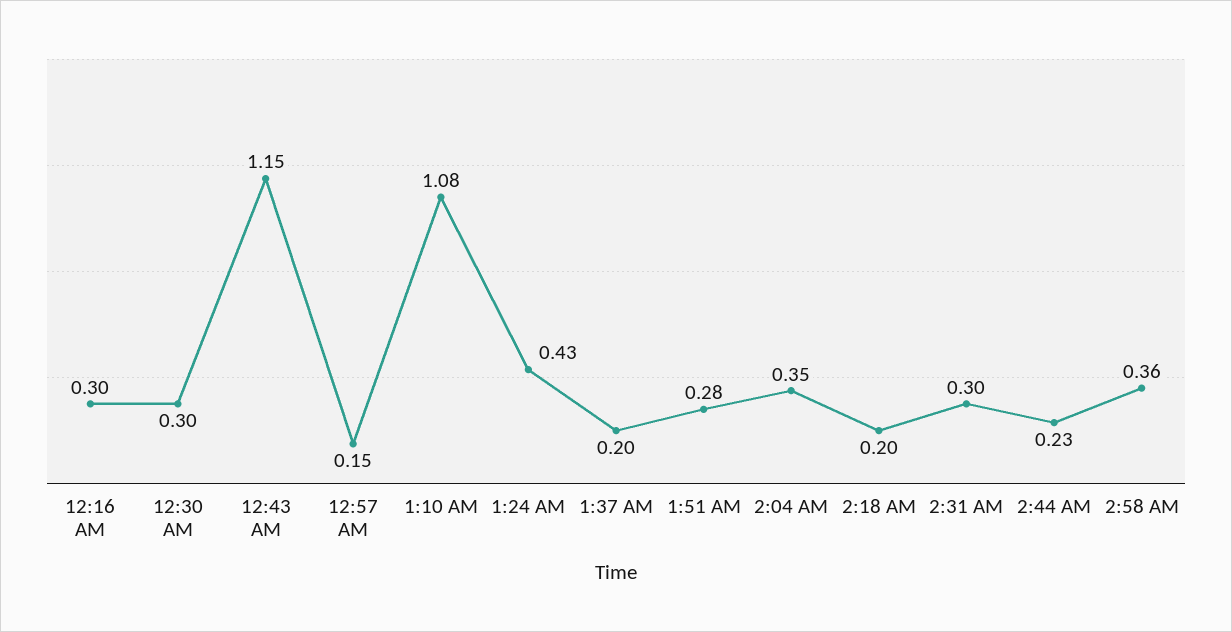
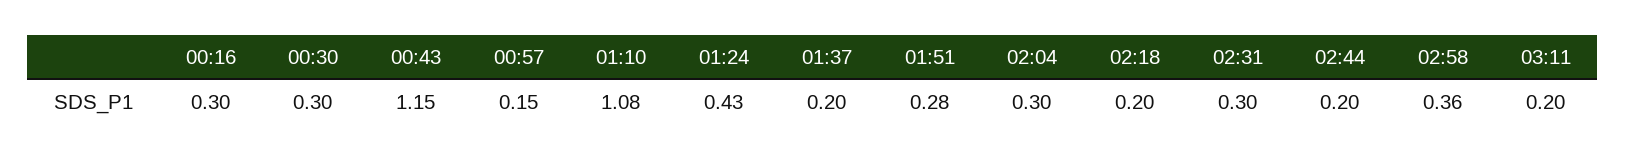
2:04 AM: 0.35 -> 0.3
2:44 AM: 0.23 -> 0.2
03:11: none -> 0.2

